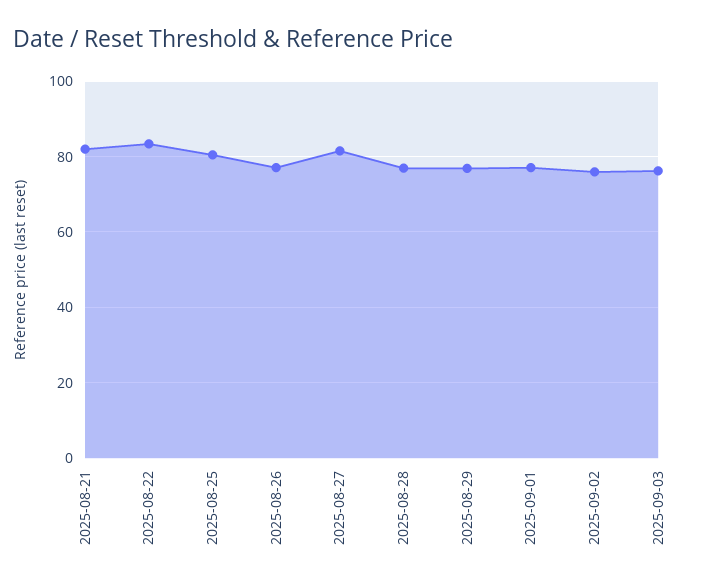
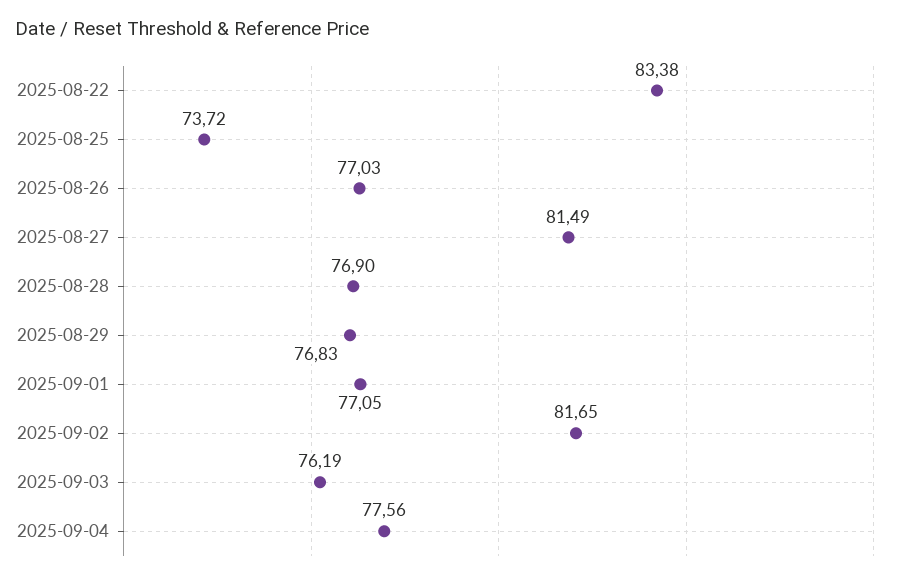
2025-08-21: 82 -> none
2025-08-25: 80 -> 73.72
2025-09-02: 76 -> 81.65
2025-09-04: none -> 77.56

